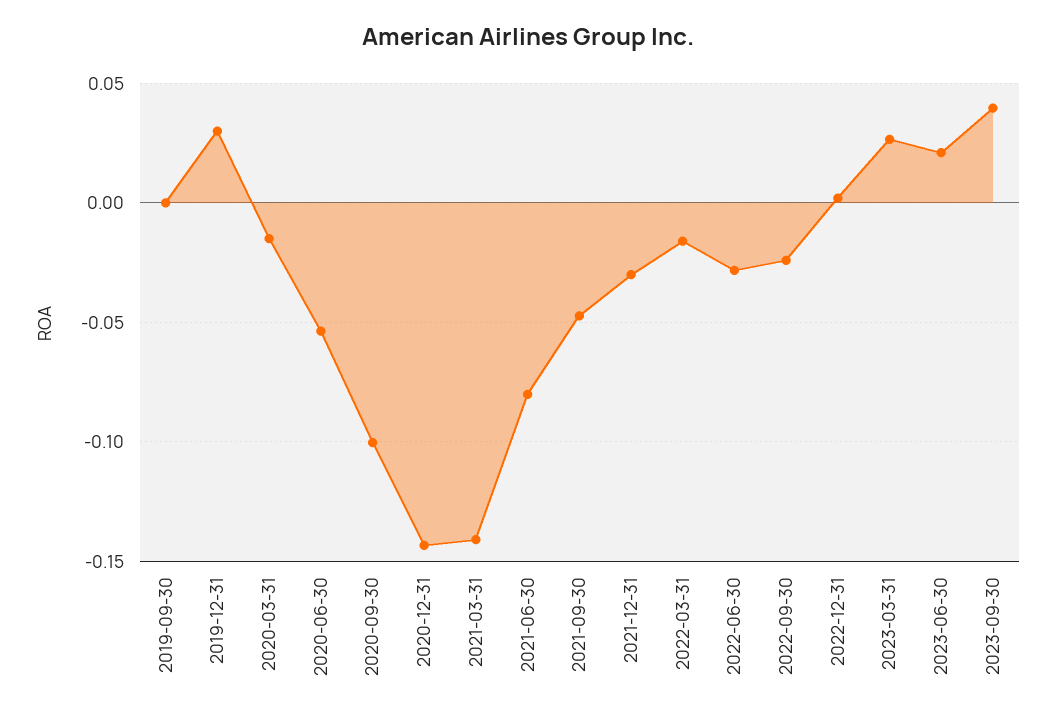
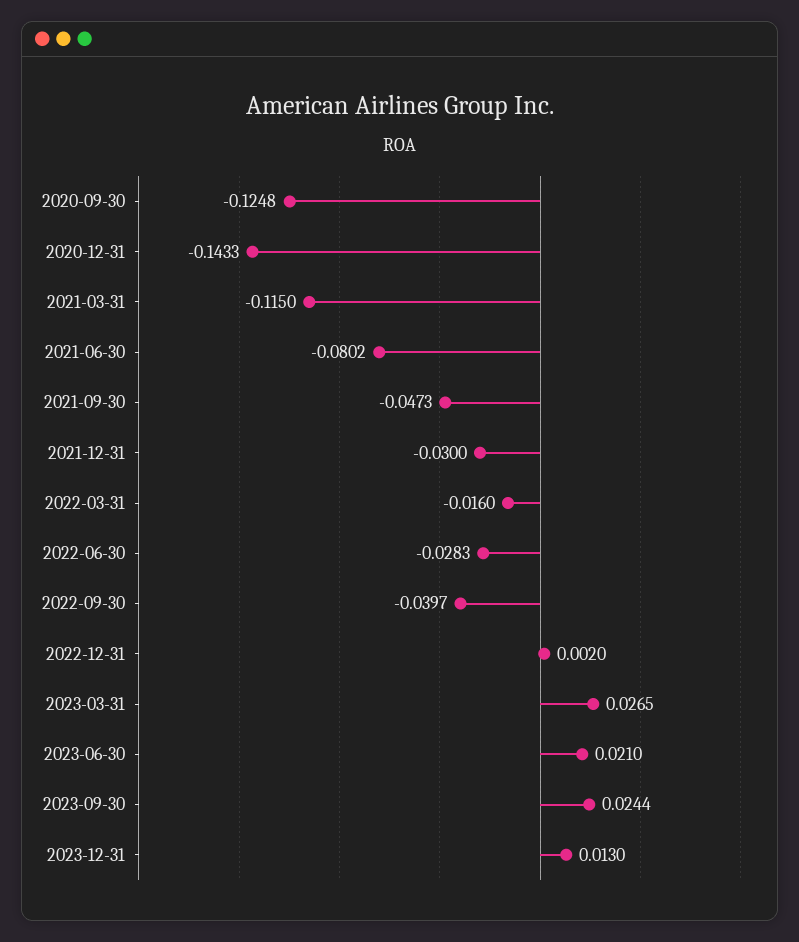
2019-09-30: 0 -> none
2019-12-31: 0.03 -> none
2020-03-31: -0.015 -> none
2020-06-30: -0.055 -> none
2020-09-30: -0.1 -> -0.1248
2021-03-31: -0.14 -> -0.115
2022-09-30: -0.025 -> -0.0397
2023-09-30: 0.04 -> 0.0244
2023-12-31: none -> 0.013

